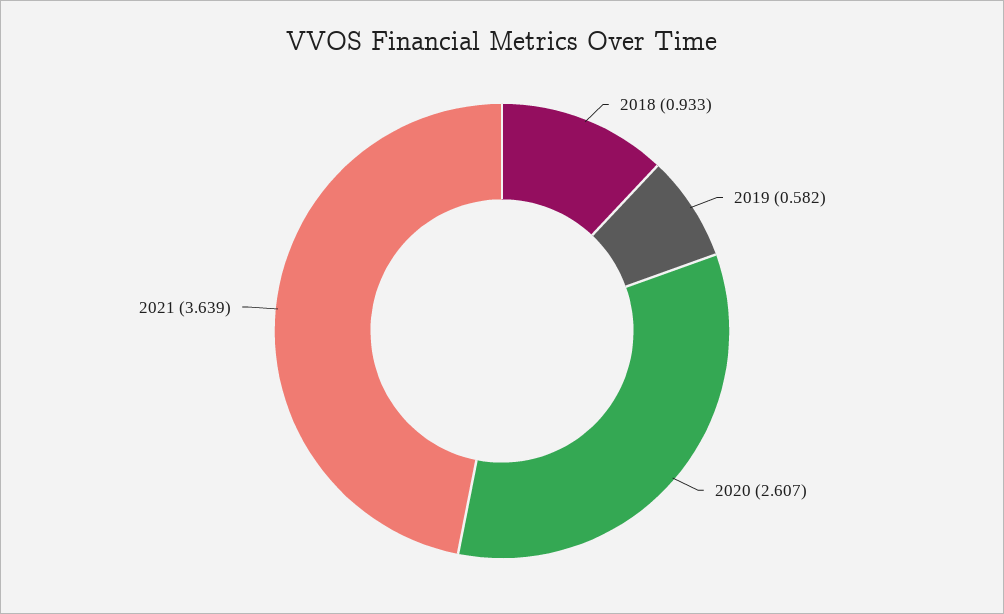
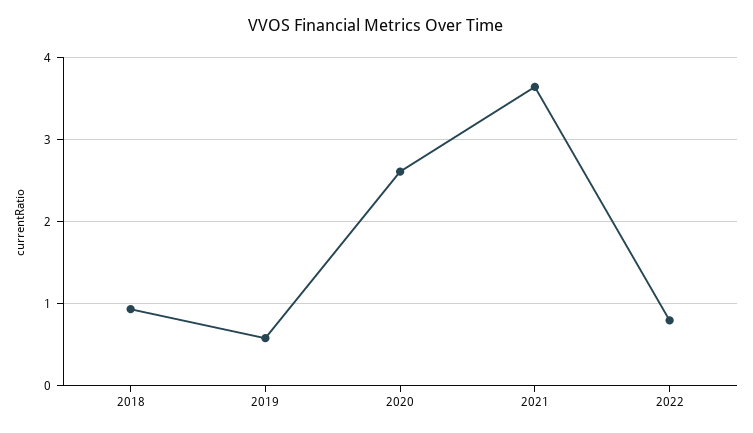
2022: none -> 0.8

